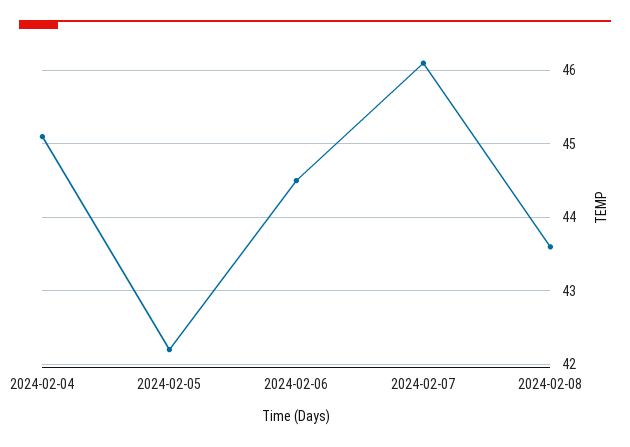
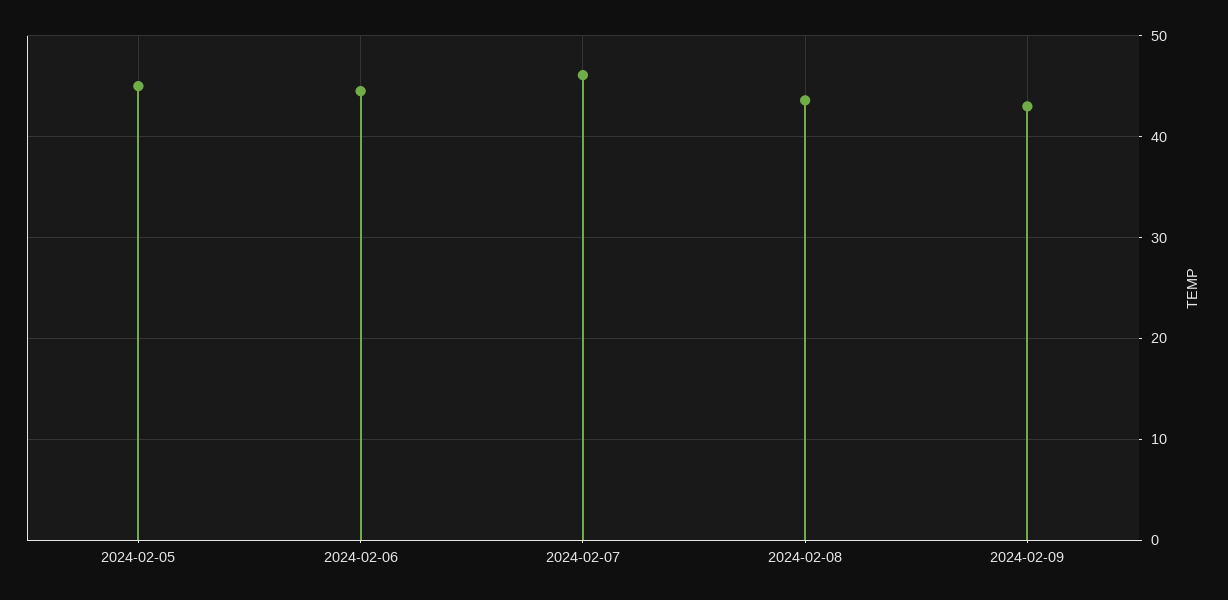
2024-02-04: 45.1 -> none
2024-02-05: 42.2 -> 45
2024-02-09: none -> 43

